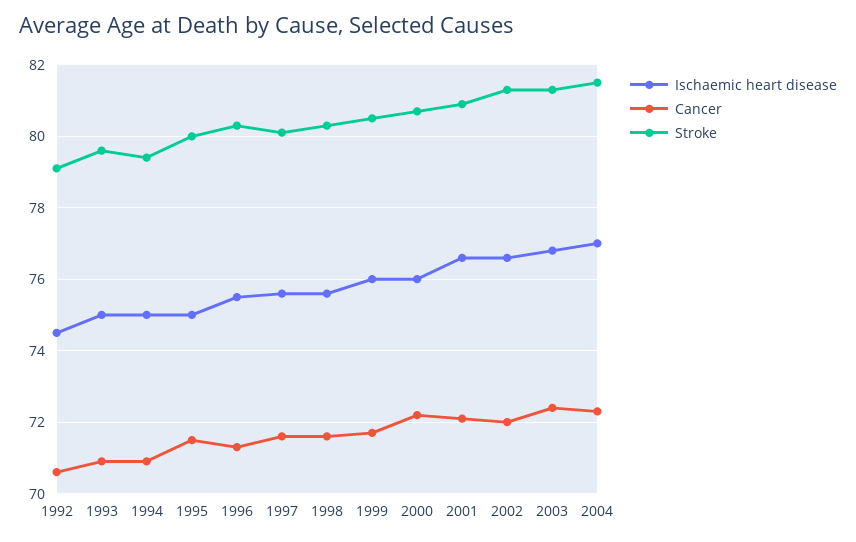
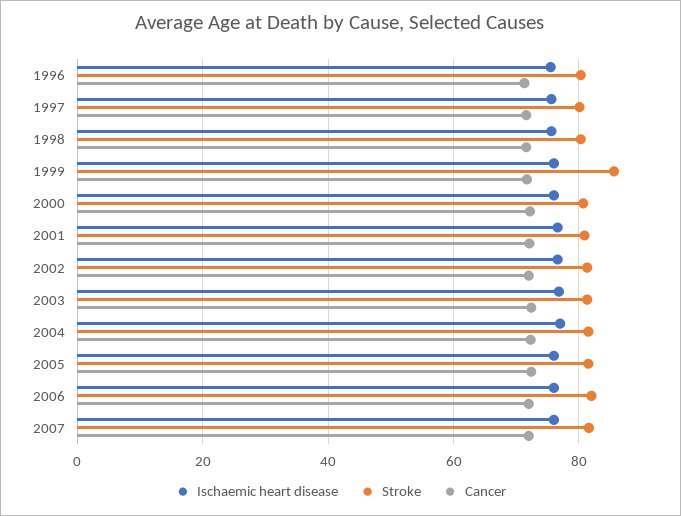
Ischaemic heart disease, 1992: 74.5 -> none
Cancer, 1992: 70.5 -> none
Stroke, 1992: 79 -> none
Ischaemic heart disease, 1993: 75 -> none
Cancer, 1993: 71 -> none
Stroke, 1993: 79.5 -> none
Ischaemic heart disease, 1994: 75 -> none
Cancer, 1994: 71 -> none
Stroke, 1994: 79.5 -> none
Ischaemic heart disease, 1995: 75 -> none
Cancer, 1995: 71.5 -> none
Stroke, 1995: 80 -> none
Stroke, 1999: 80.5 -> 86
Ischaemic heart disease, 2005: none -> 76
Stroke, 2005: none -> 82
Cancer, 2005: none -> 72
Ischaemic heart disease, 2006: none -> 76
Stroke, 2006: none -> 82
Cancer, 2006: none -> 72
Ischaemic heart disease, 2007: none -> 76
Stroke, 2007: none -> 82
Cancer, 2007: none -> 72

